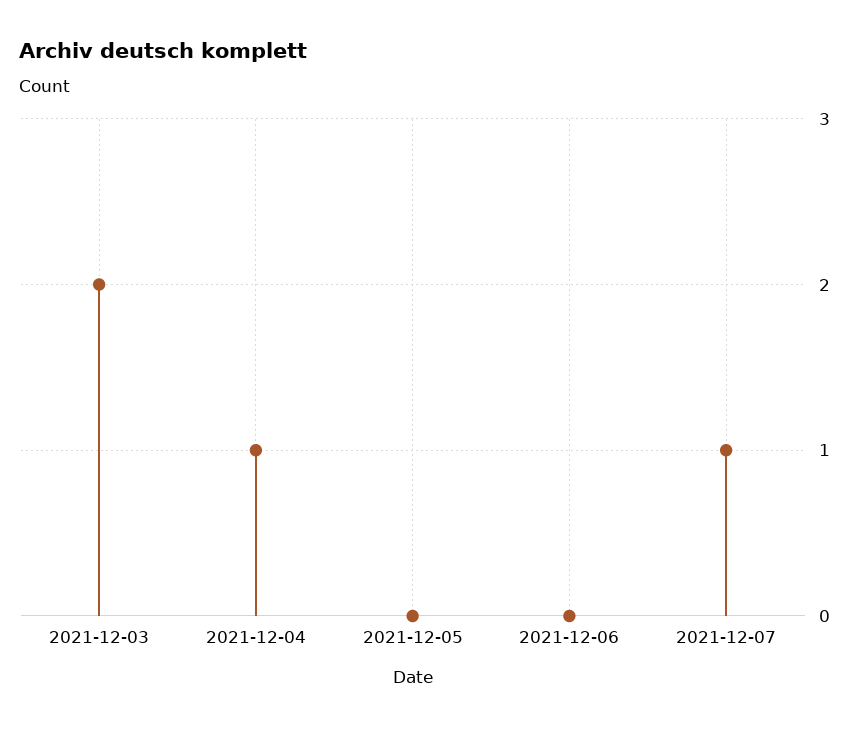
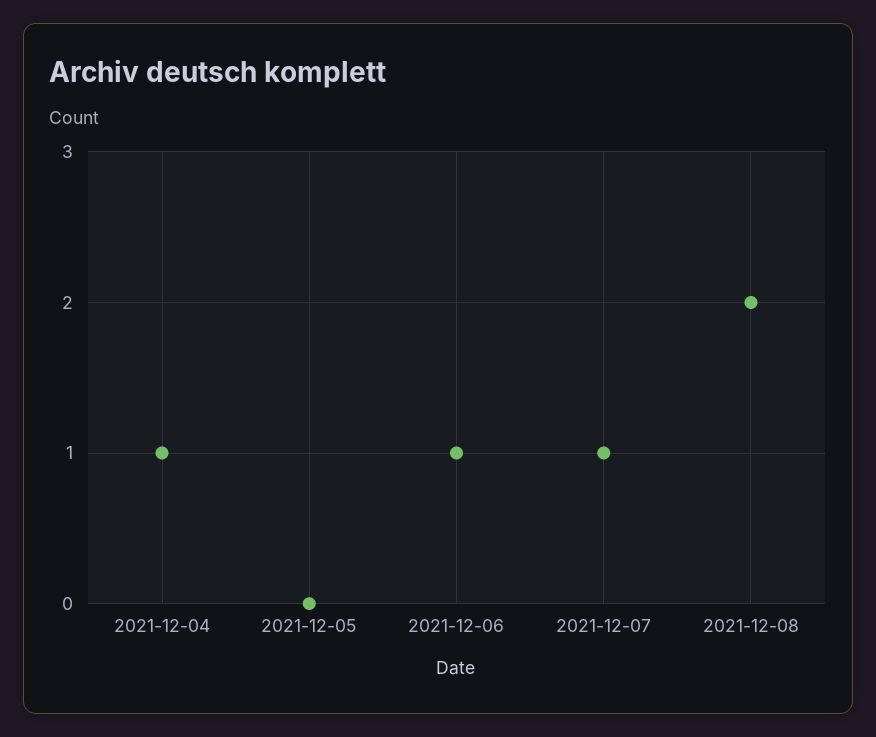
2021-12-03: 2 -> none
2021-12-06: 0 -> 1
2021-12-08: none -> 2

